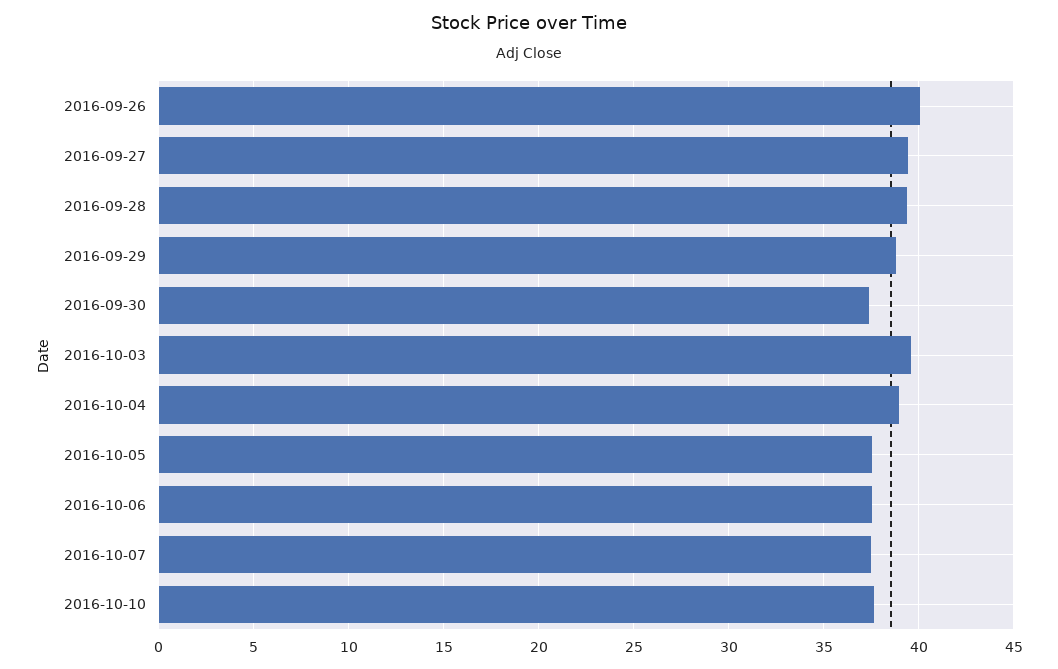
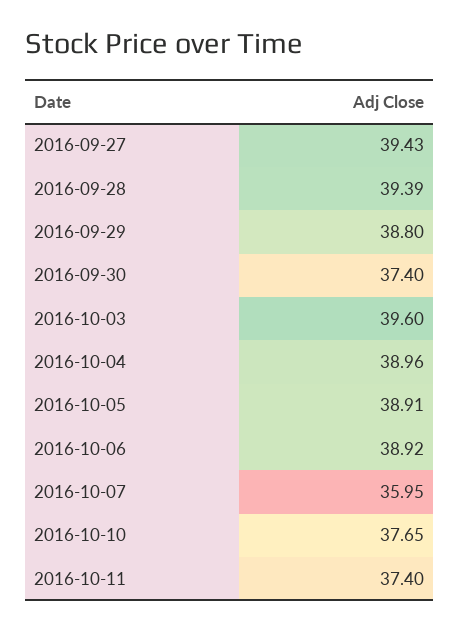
2016-09-26: 40 -> none
2016-10-05: 37.5 -> 38.91
2016-10-06: 37.5 -> 38.92
2016-10-07: 37.5 -> 35.95
2016-10-11: none -> 37.4

